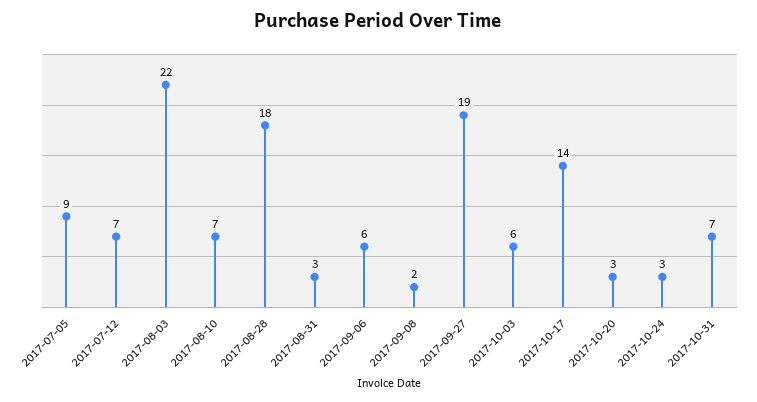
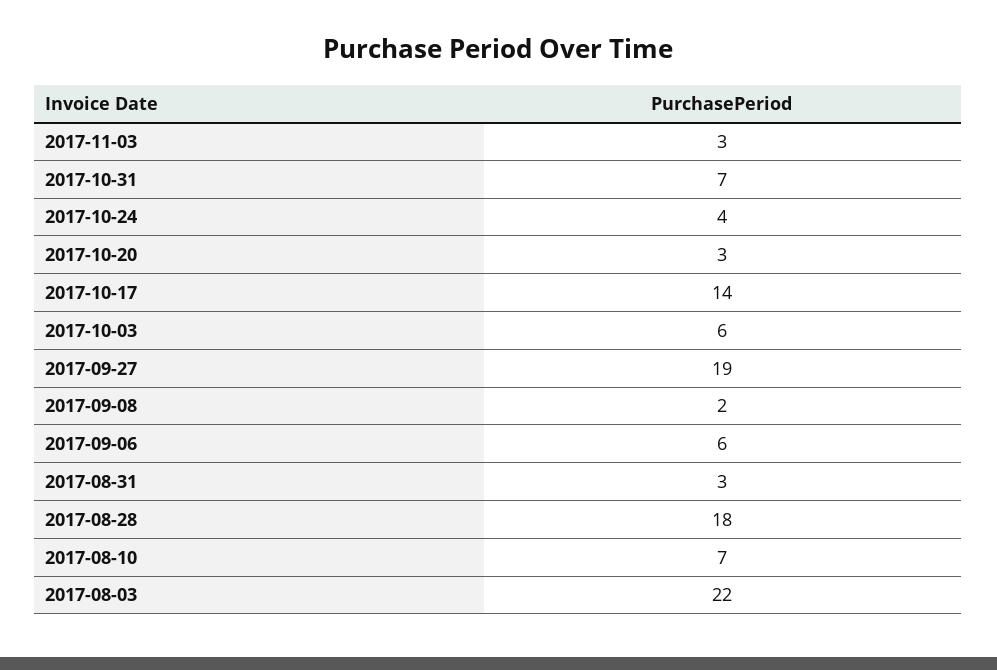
2017-07-05: 9 -> none
2017-07-12: 7 -> none
2017-10-24: 3 -> 4
2017-11-03: none -> 3

